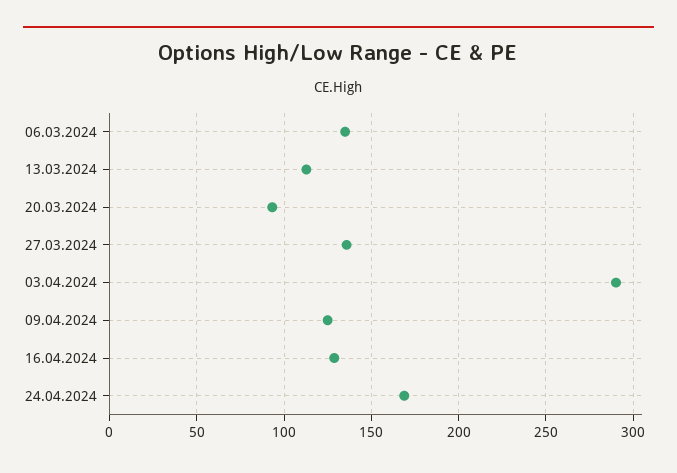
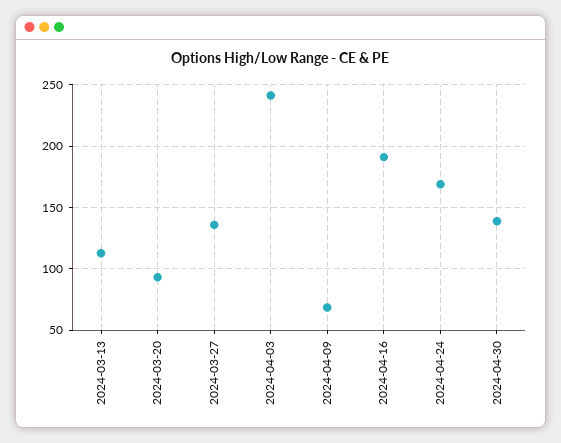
06.03.2024: 135 -> none
03.04.2024: 290 -> 240
09.04.2024: 125 -> 70
16.04.2024: 130 -> 190
2024-04-30: none -> 140

